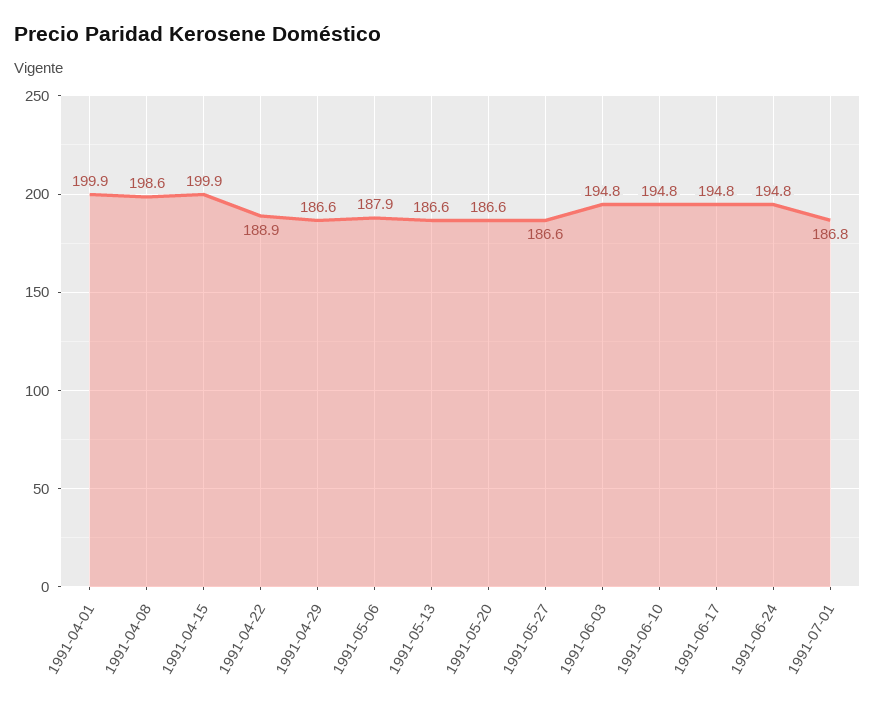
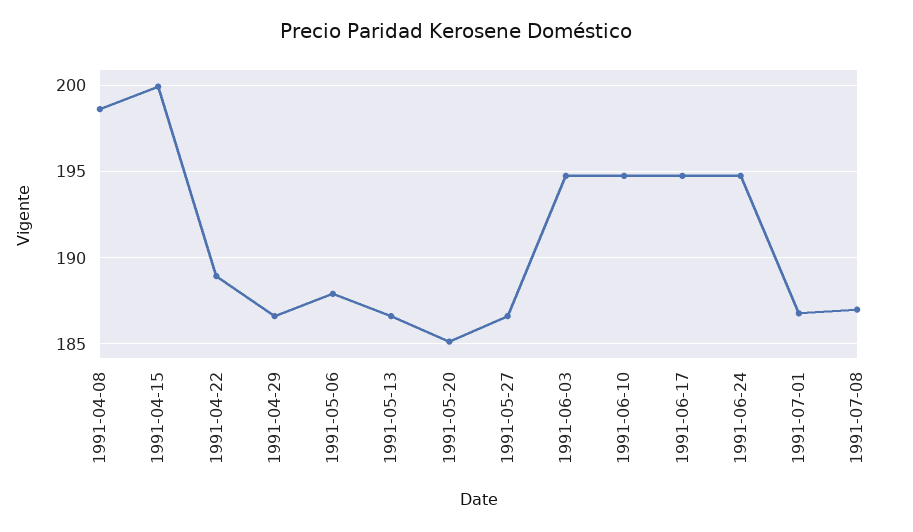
1991-04-01: 199.9 -> none
1991-05-20: 186.6 -> 185
1991-07-08: none -> 187

